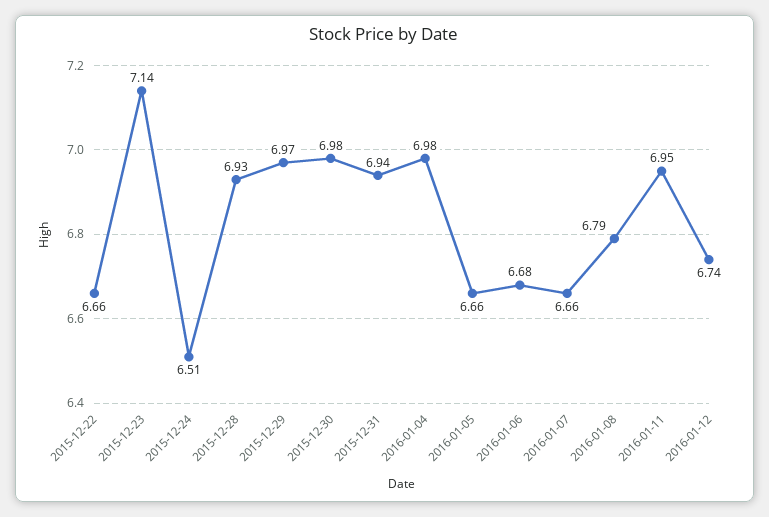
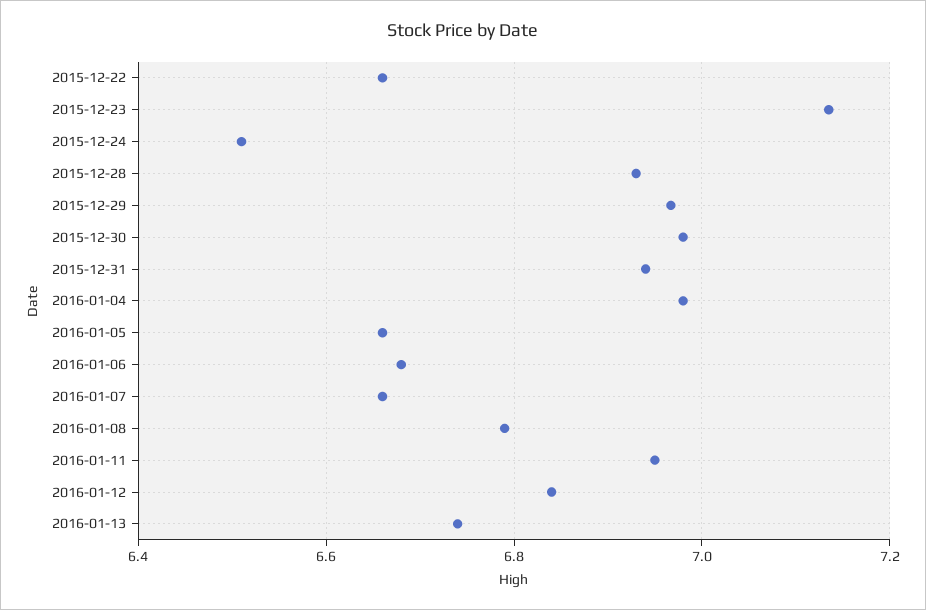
2016-01-12: 6.74 -> 6.84
2016-01-13: none -> 6.74

